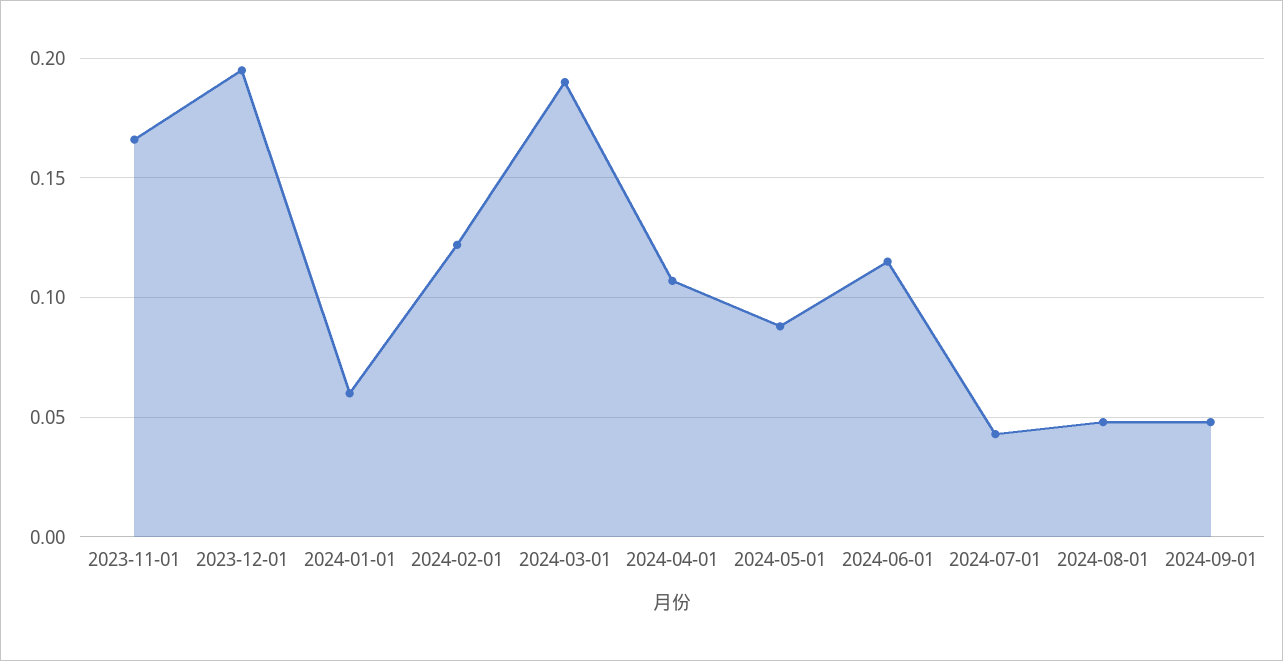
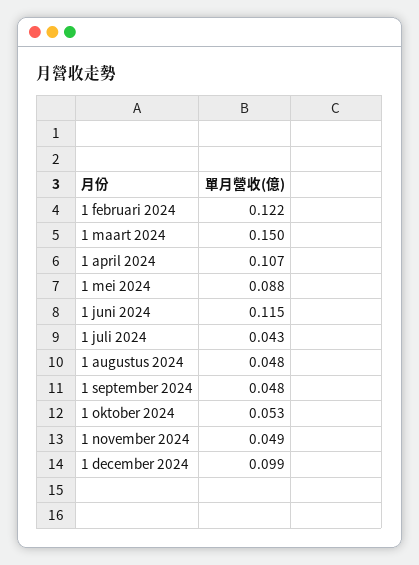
2023-11-01: 0.165 -> none
2023-12-01: 0.195 -> none
2024-01-01: 0.06 -> none
2024-03-01: 0.19 -> 0.15
1 oktober 2024: none -> 0.053
1 november 2024: none -> 0.049
1 december 2024: none -> 0.099

